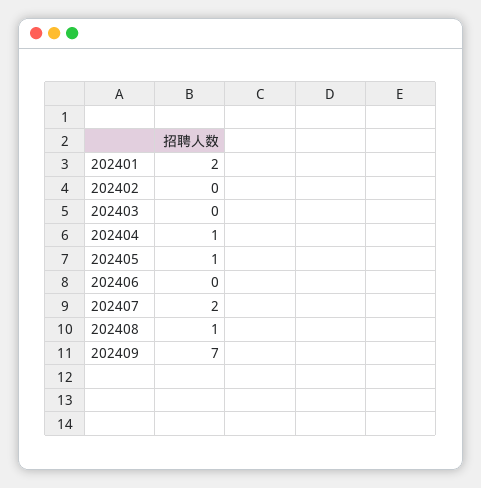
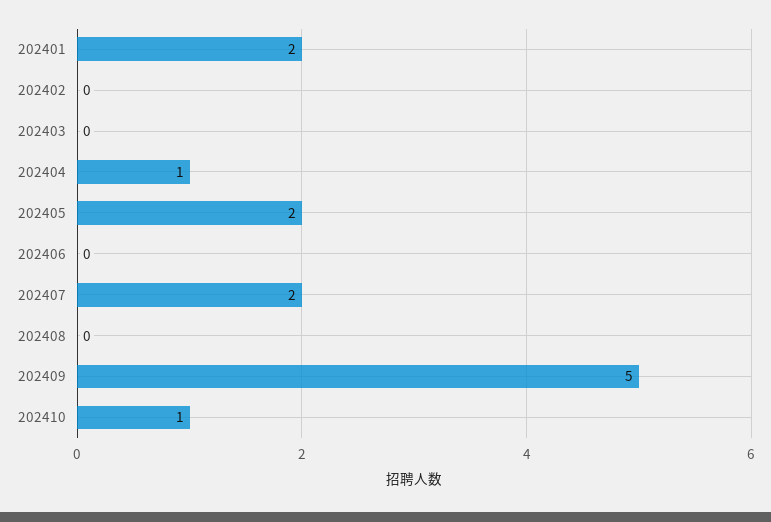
202405: 1 -> 2
202408: 1 -> 0
202409: 7 -> 5
202410: none -> 1

